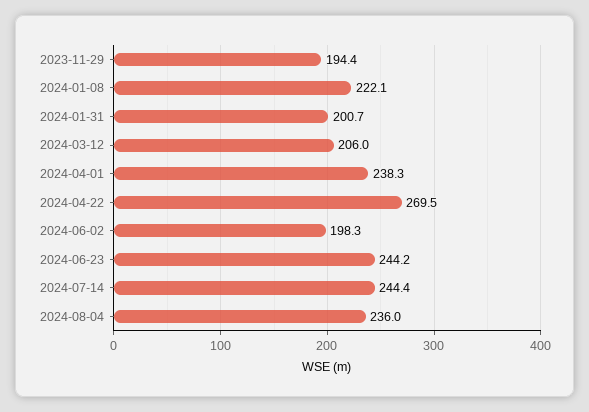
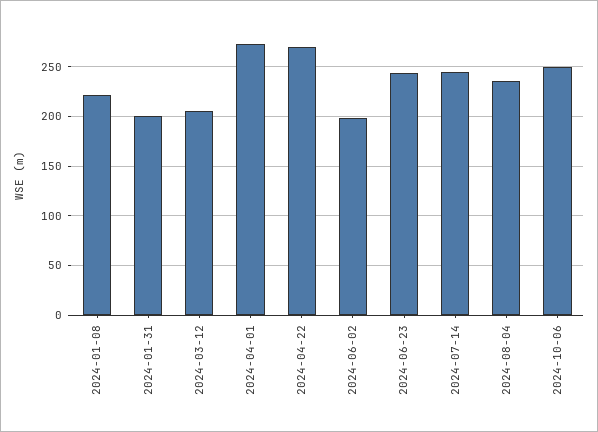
2023-11-29: 194.4 -> none
2024-04-01: 238.3 -> 270
2024-10-06: none -> 250

